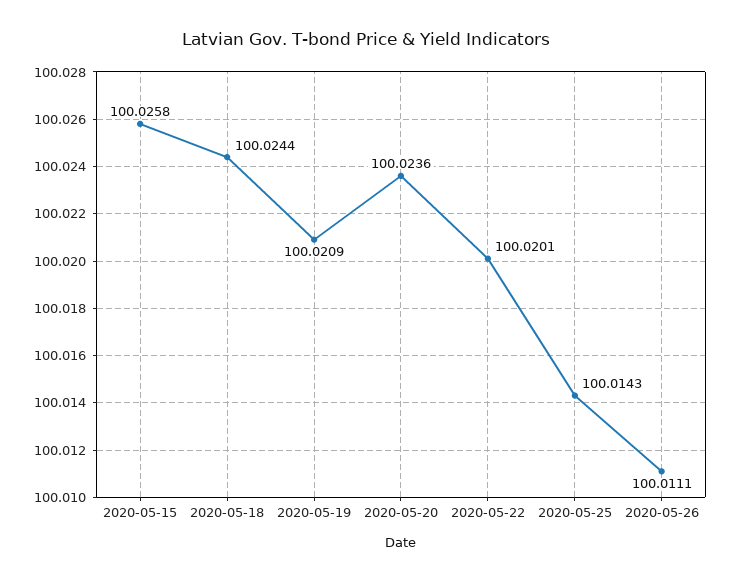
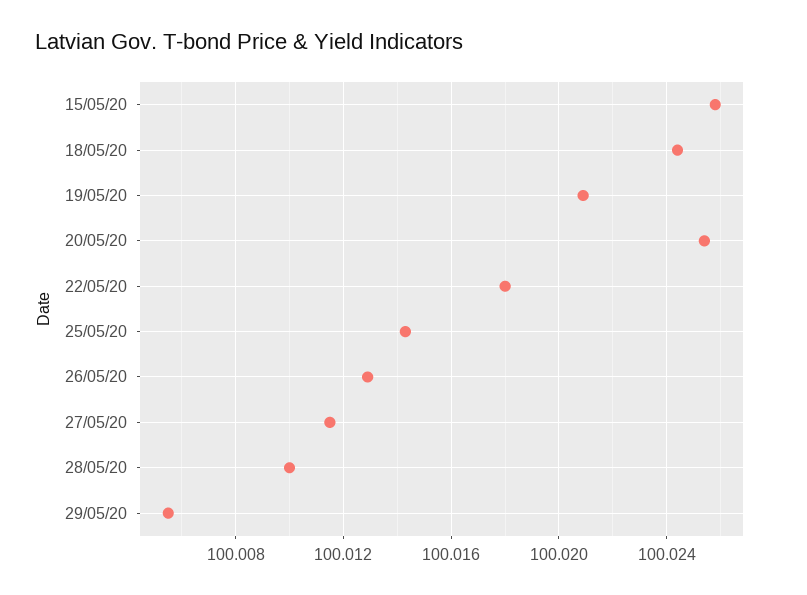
2020-05-20: 100.0236 -> 100.0255
2020-05-22: 100.0201 -> 100.018
2020-05-26: 100.0111 -> 100.013
27/05/20: none -> 100.0115
28/05/20: none -> 100.01
29/05/20: none -> 100.0055

